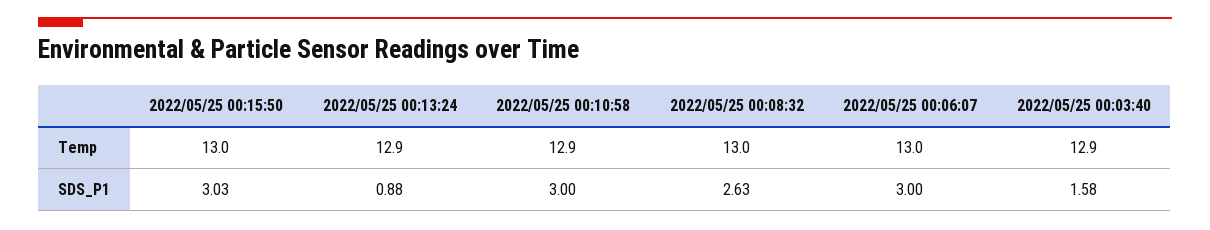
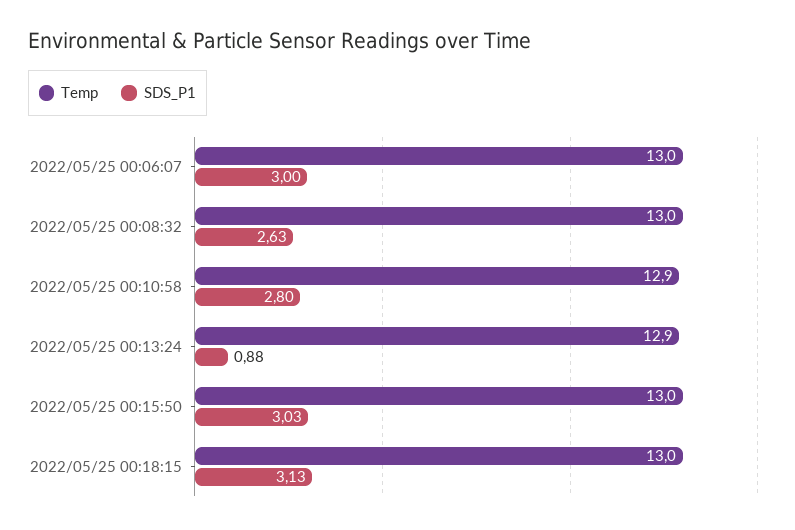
Temp, 2022/05/25 00:03:40: 12.9 -> none
SDS_P1, 2022/05/25 00:10:58: 3 -> 2.8
SDS_P1, 2022/05/25 00:03:40: 1.58 -> none
Temp, 2022/05/25 00:18:15: none -> 13
SDS_P1, 2022/05/25 00:18:15: none -> 3.13

